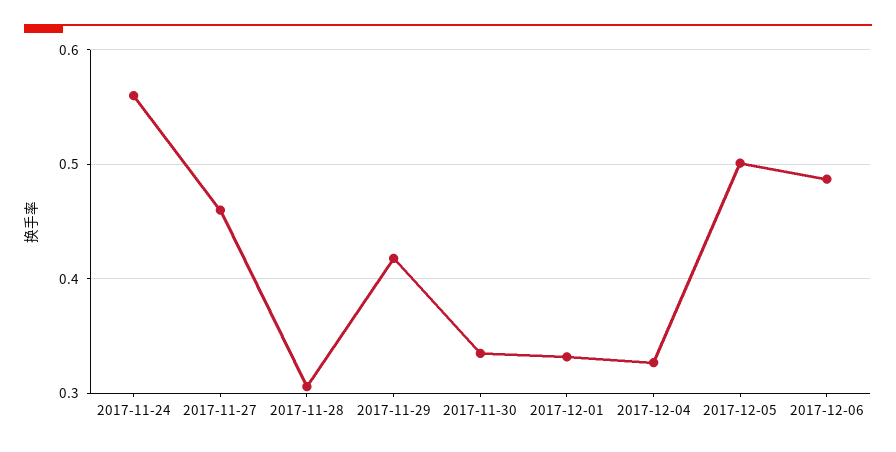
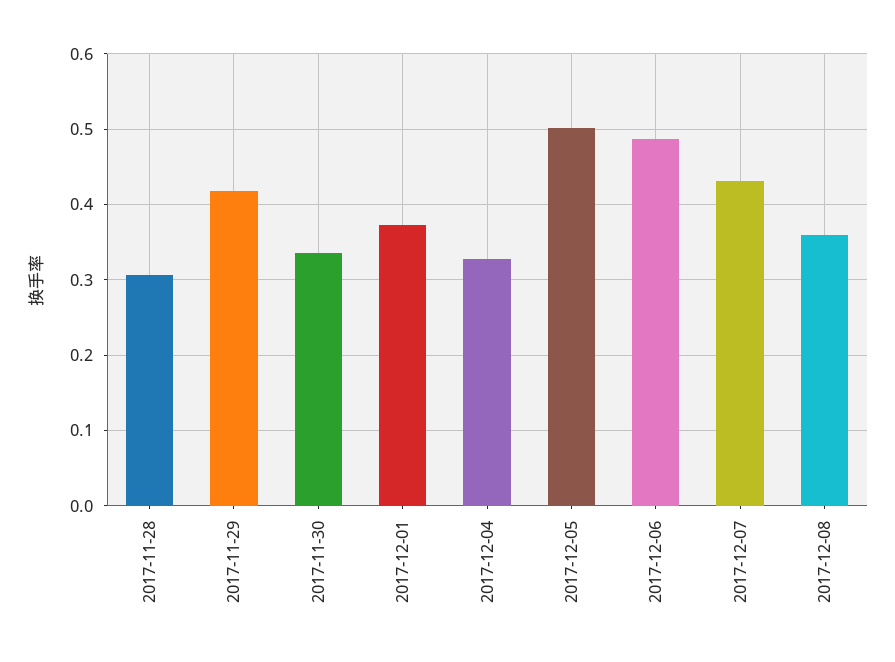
2017-11-24: 0.56 -> none
2017-11-27: 0.46 -> none
2017-12-01: 0.33 -> 0.37
2017-12-07: none -> 0.43
2017-12-08: none -> 0.36

